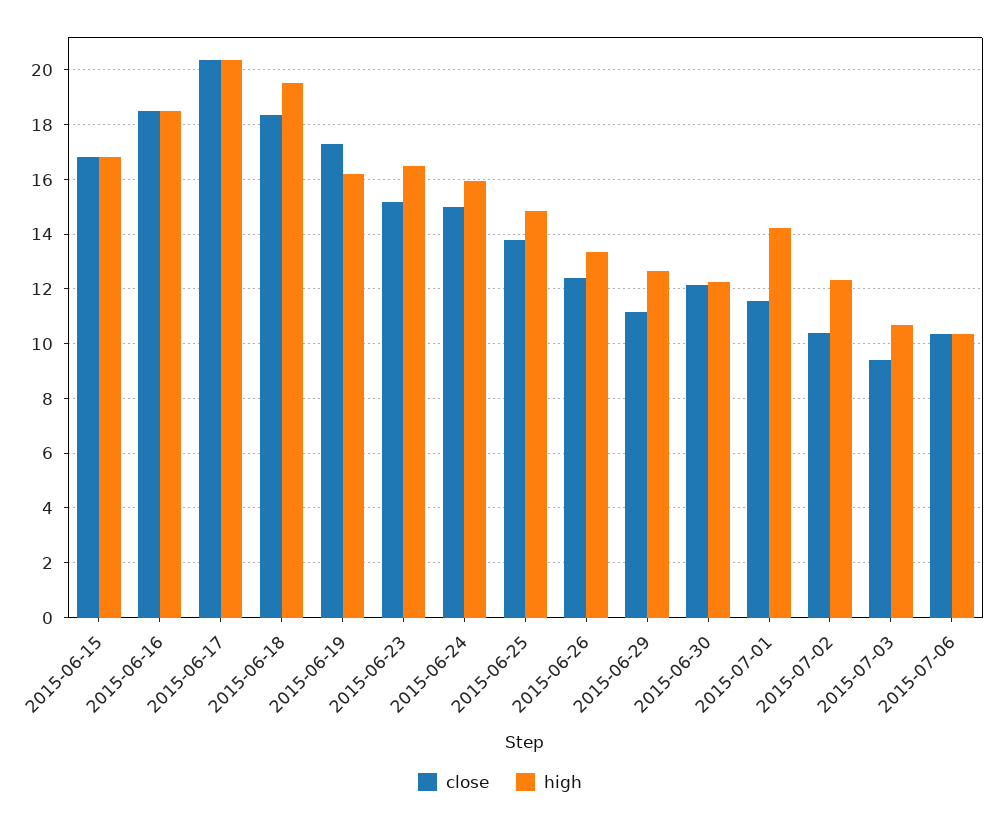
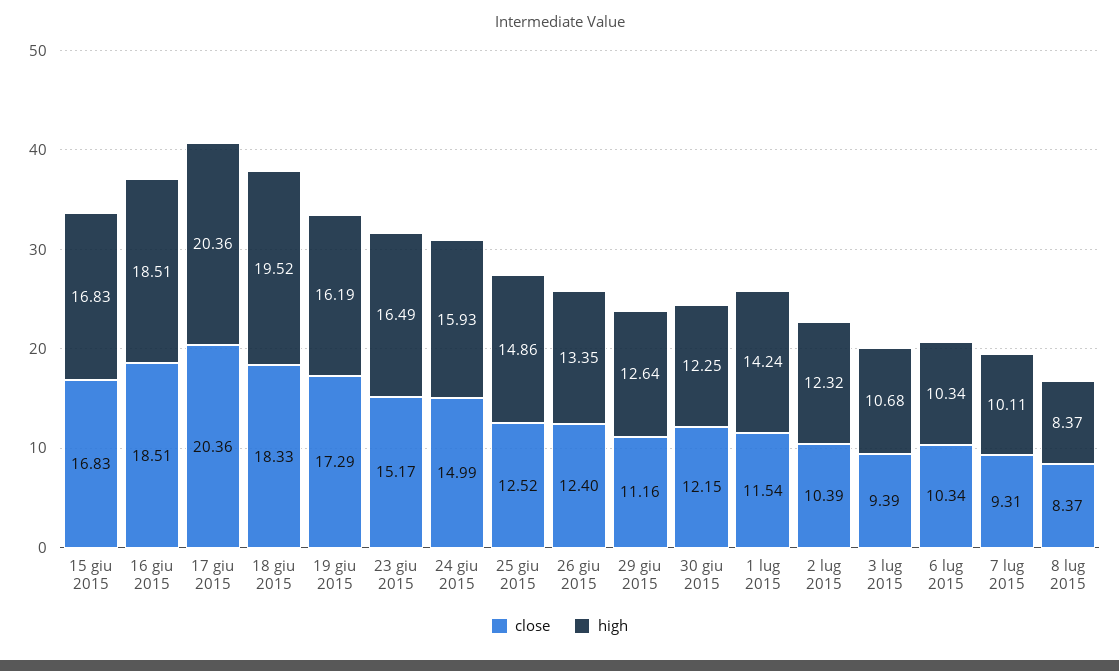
close, 2015-06-25: 13.75 -> 12.52
close, 7 lug 2015: none -> 9.31
high, 7 lug 2015: none -> 10.11
close, 8 lug 2015: none -> 8.37
high, 8 lug 2015: none -> 8.37

